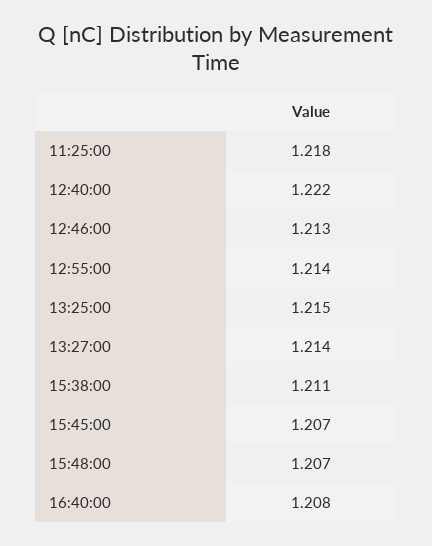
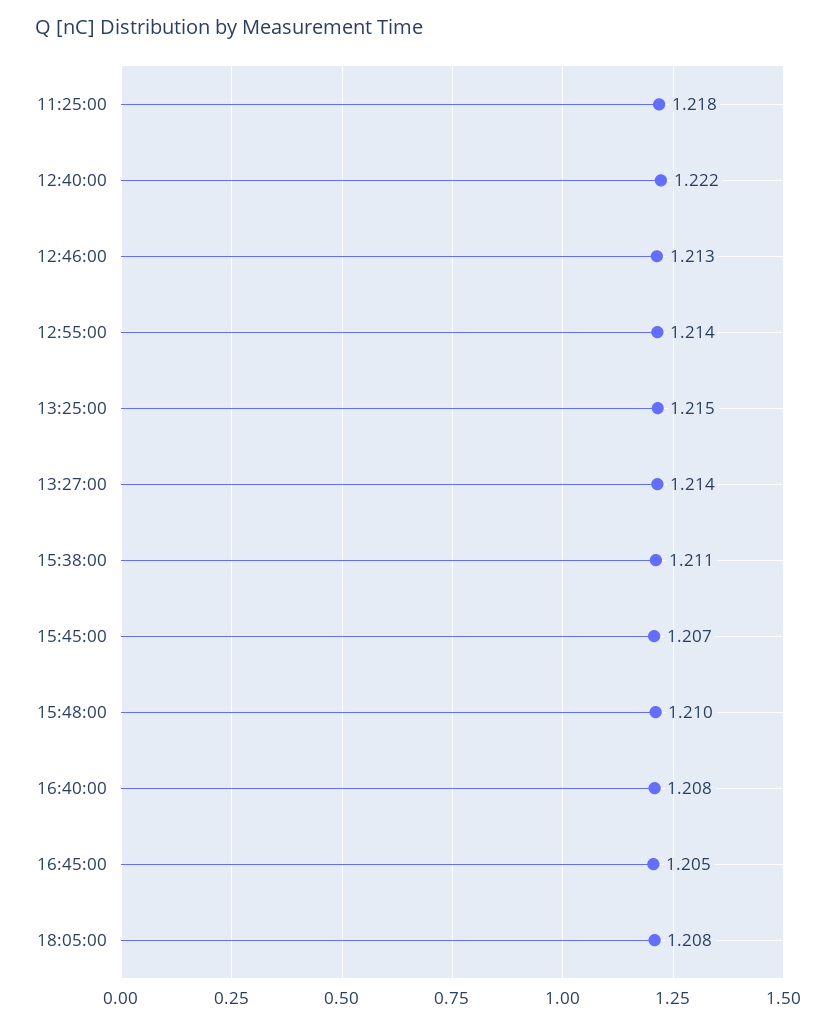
15:48:00: 1.207 -> 1.21
16:45:00: none -> 1.205
18:05:00: none -> 1.208

